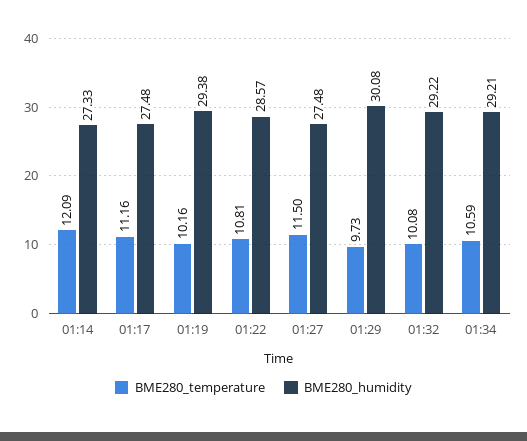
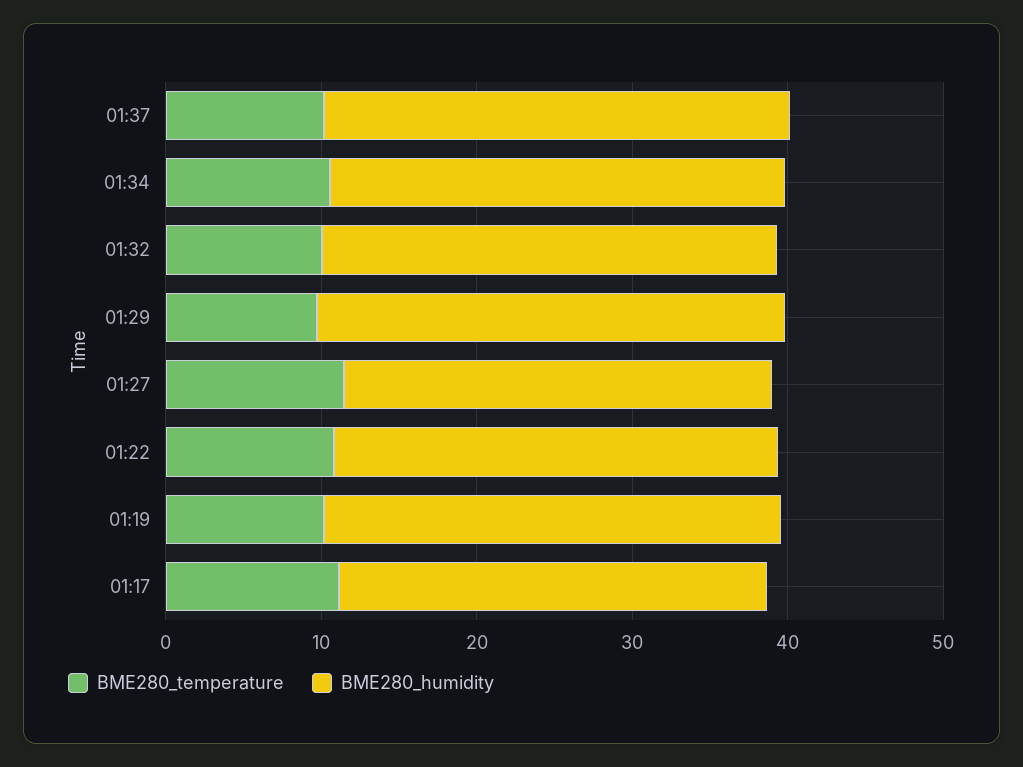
BME280_temperature, 01:14: 12.09 -> none
BME280_humidity, 01:14: 27.33 -> none
BME280_temperature, 01:37: none -> 10
BME280_humidity, 01:37: none -> 30

